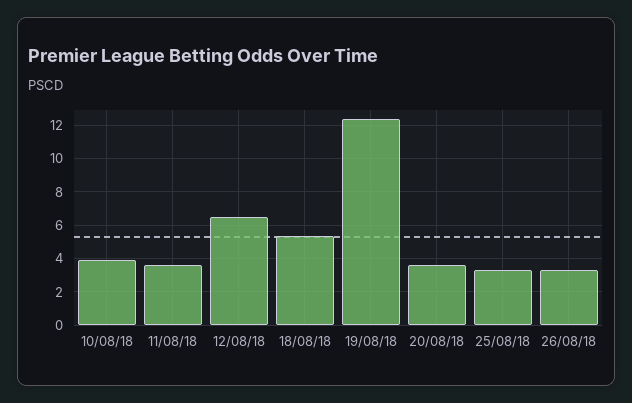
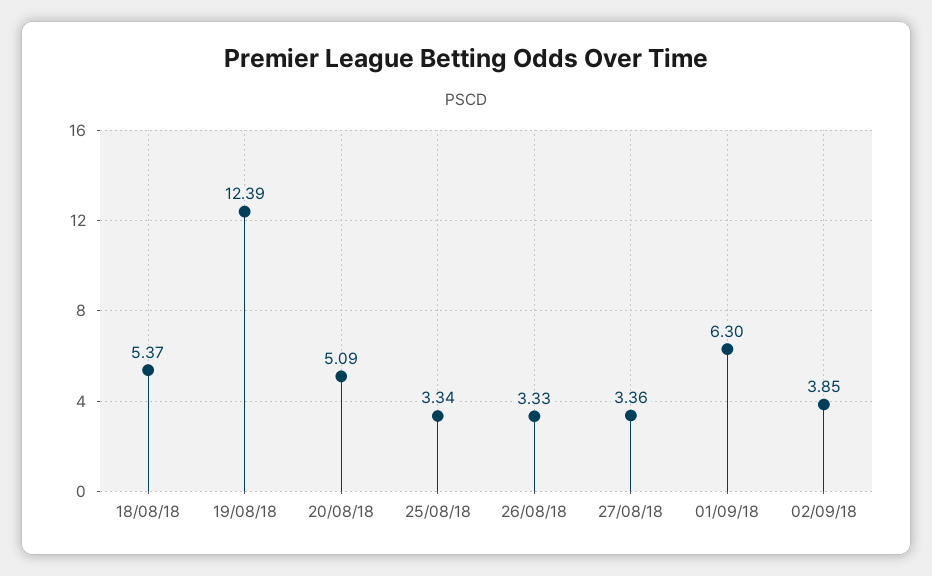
10/08/18: 4 -> none
11/08/18: 3.5 -> none
12/08/18: 6.5 -> none
20/08/18: 3.5 -> 5.09
27/08/18: none -> 3.36
01/09/18: none -> 6.3
02/09/18: none -> 3.85

